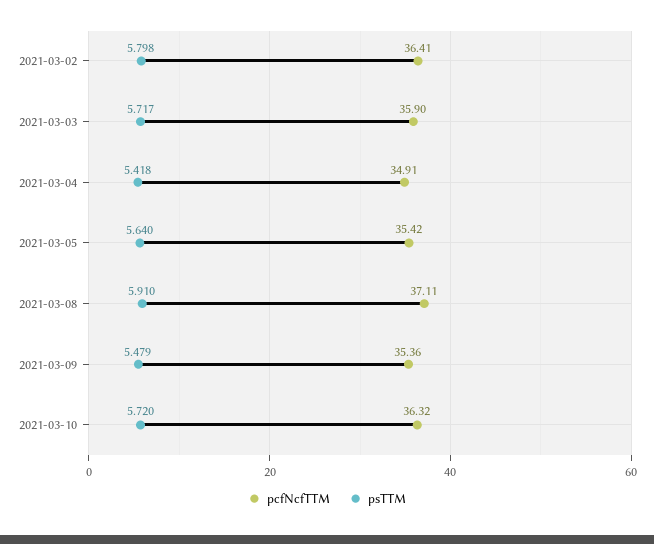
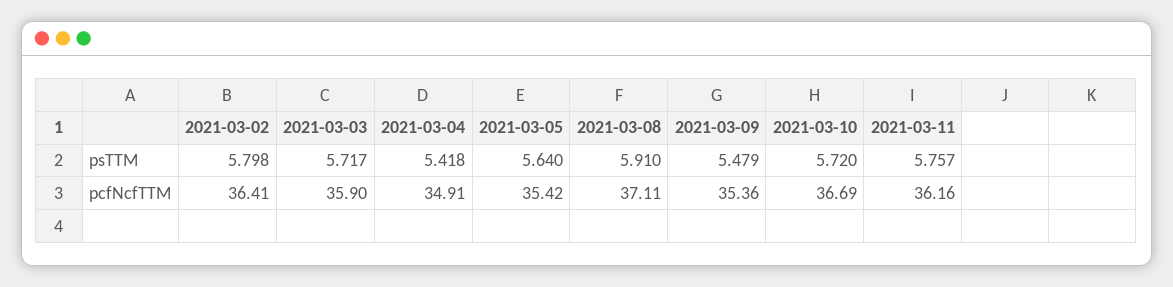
pcfNcfTTM, 2021-03-10: 36.32 -> 36.69
psTTM, 2021-03-11: none -> 5.757
pcfNcfTTM, 2021-03-11: none -> 36.16

